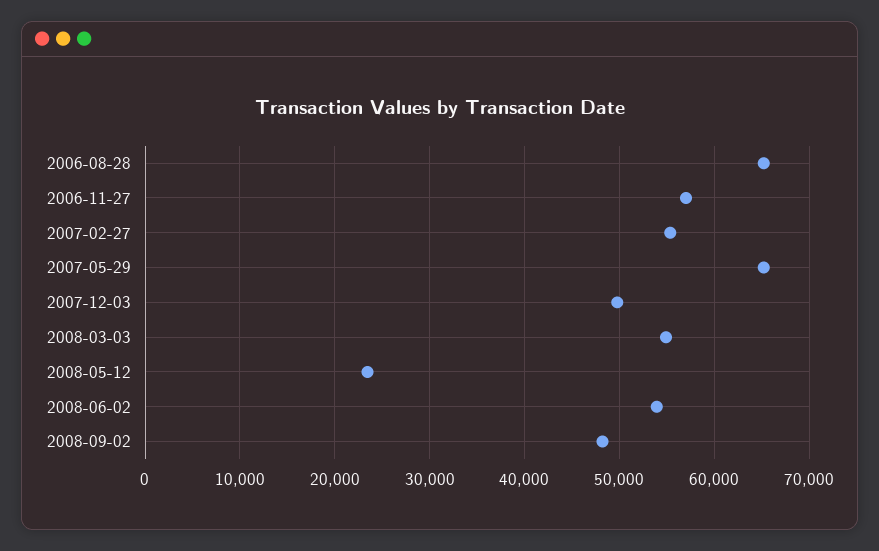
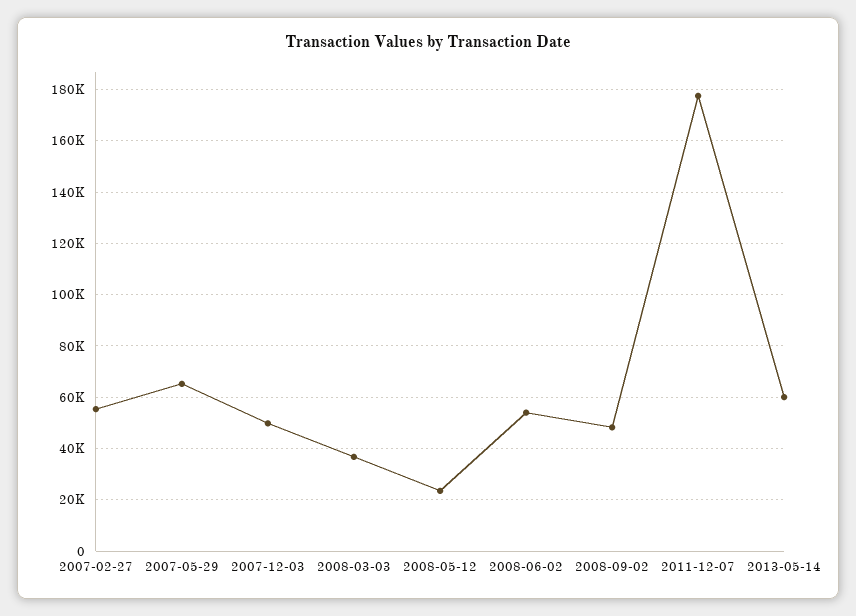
2006-08-28: 65000 -> none
2006-11-27: 57000 -> none
2008-03-03: 55000 -> 37500
2011-12-07: none -> 177500
2013-05-14: none -> 60000

